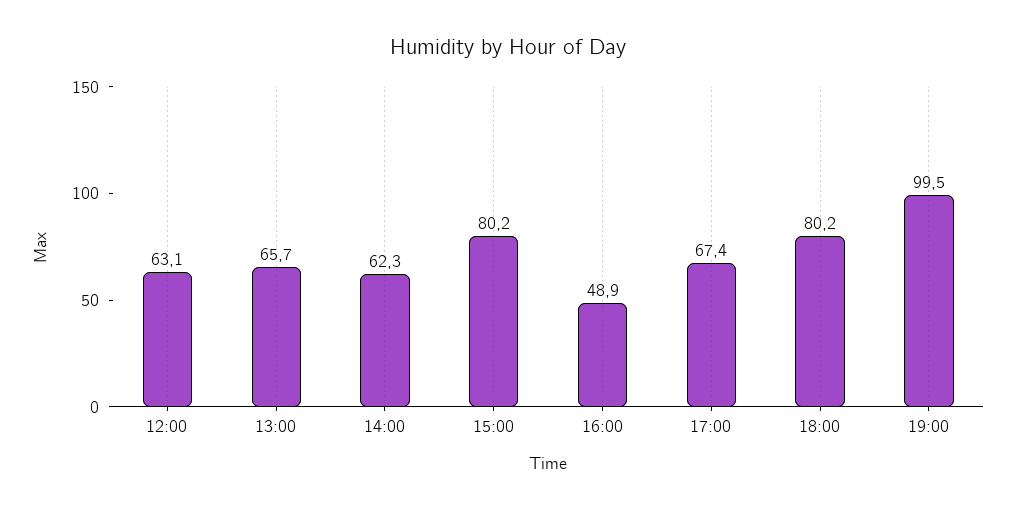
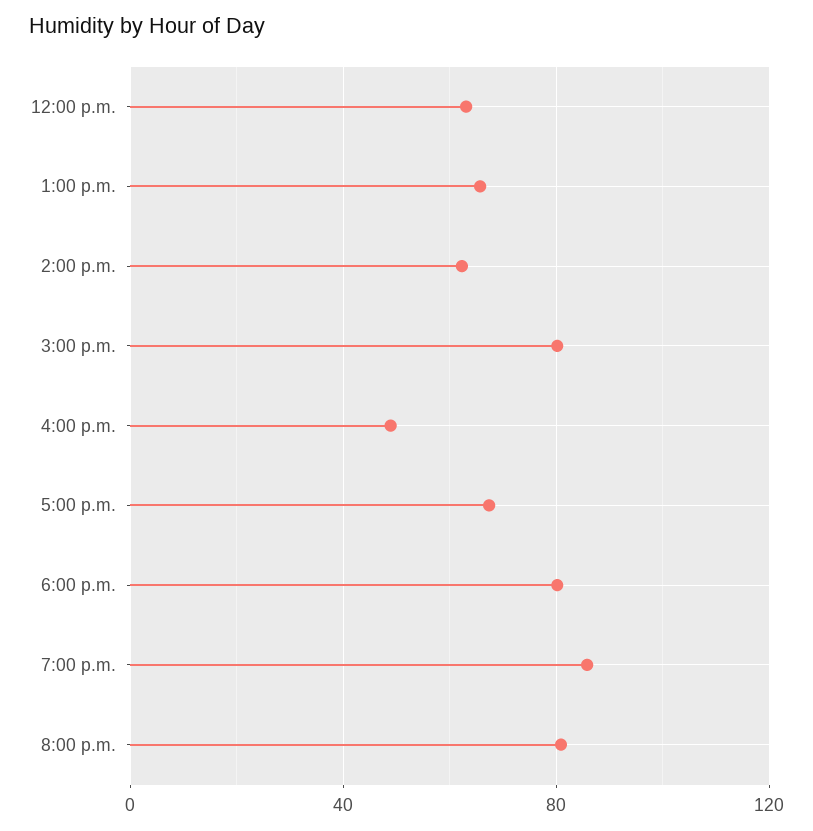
19:00: 99.5 -> 85
8:00 p.m.: none -> 80

